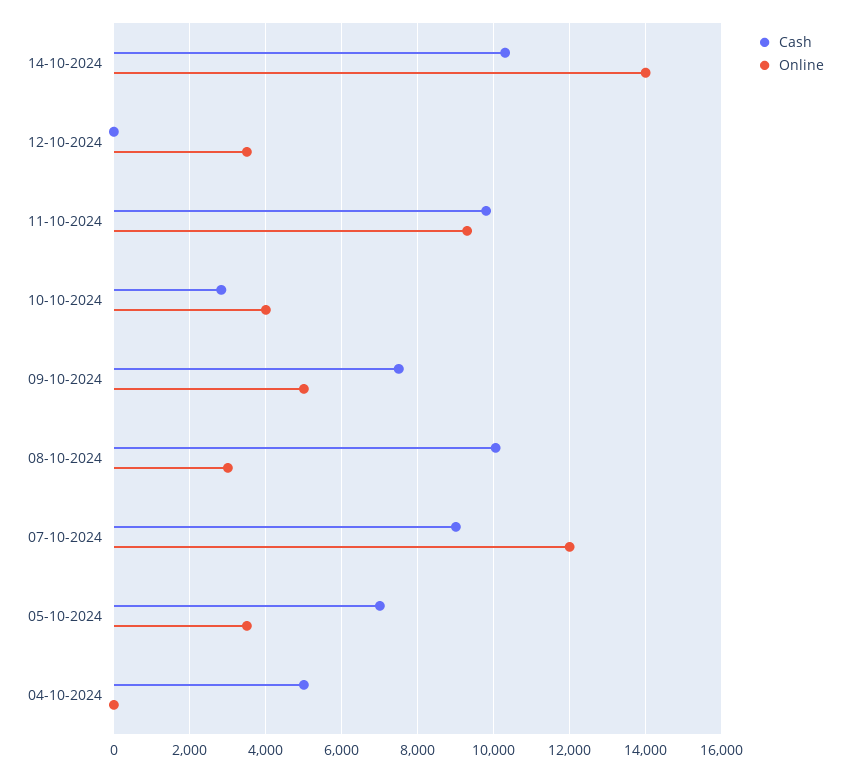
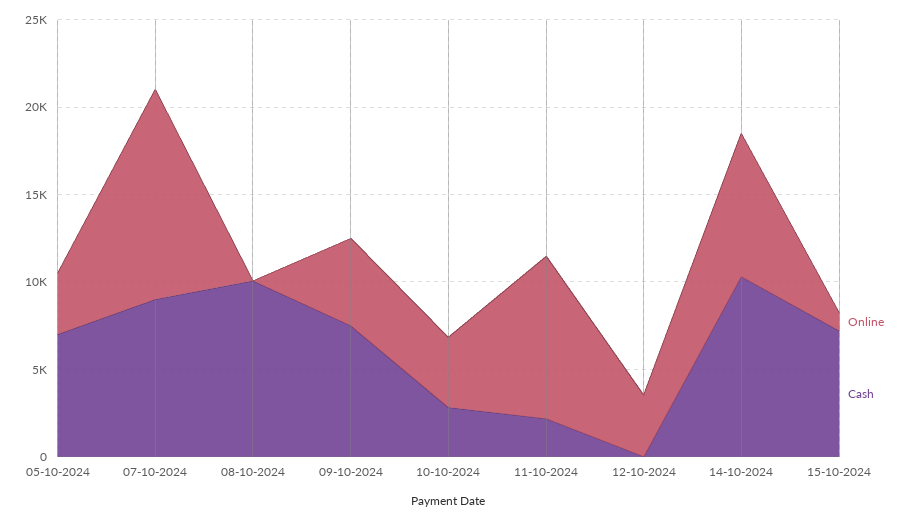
Online, 14-10-2024: 14000 -> 8000
Cash, 11-10-2024: 9800 -> 2000
Online, 08-10-2024: 3000 -> 0
Cash, 04-10-2024: 5000 -> none
Online, 04-10-2024: 0 -> none
Online, 15-10-2024: none -> 1000
Cash, 15-10-2024: none -> 7000

